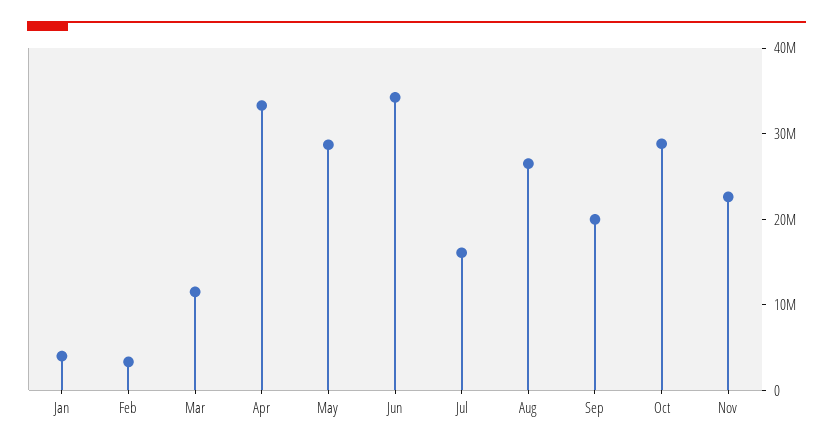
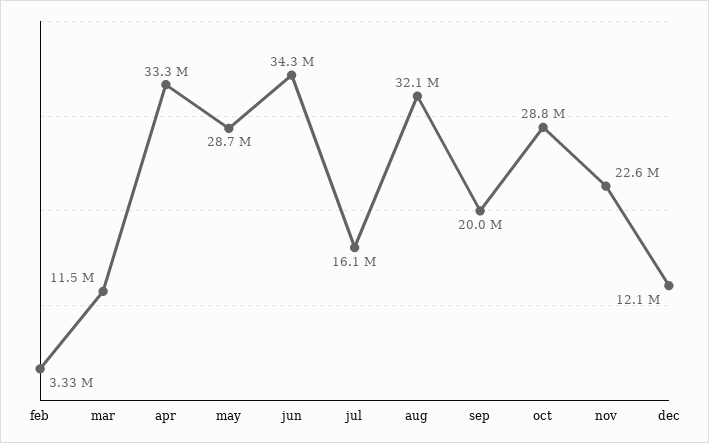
Jan: 4000000 -> none
Aug: 26000000 -> 32100000
dec: none -> 12100000

